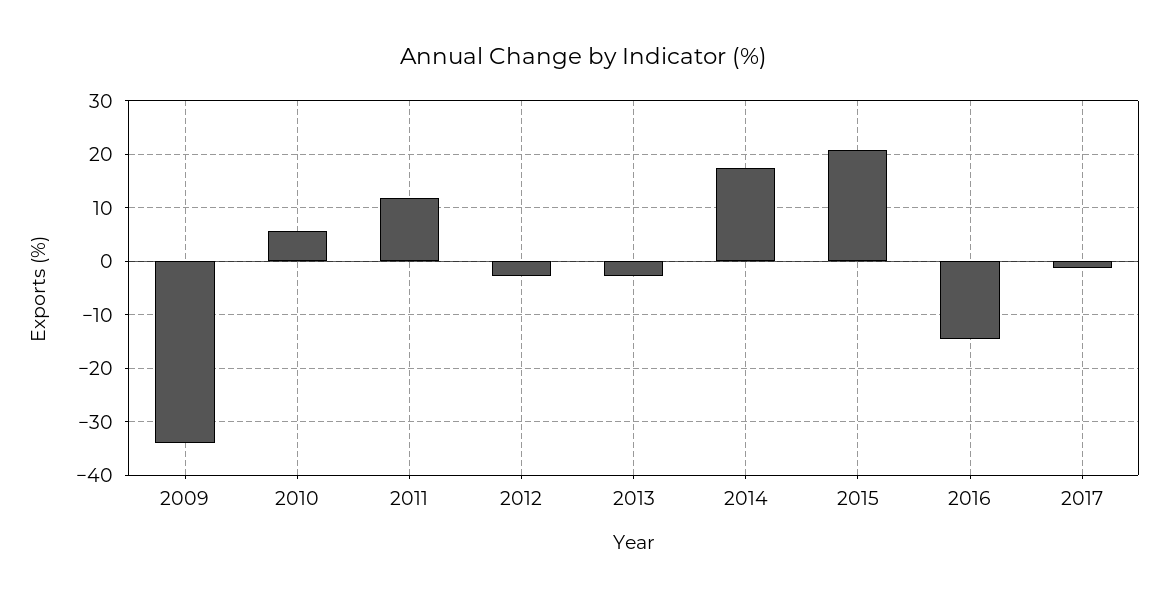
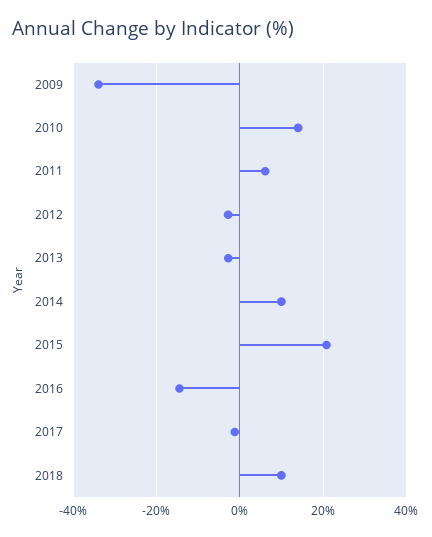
2010: 6 -> 14
2011: 12 -> 6
2014: 18 -> 10
2018: none -> 10

